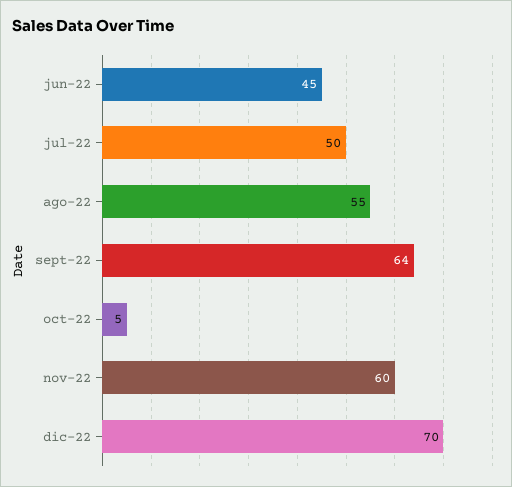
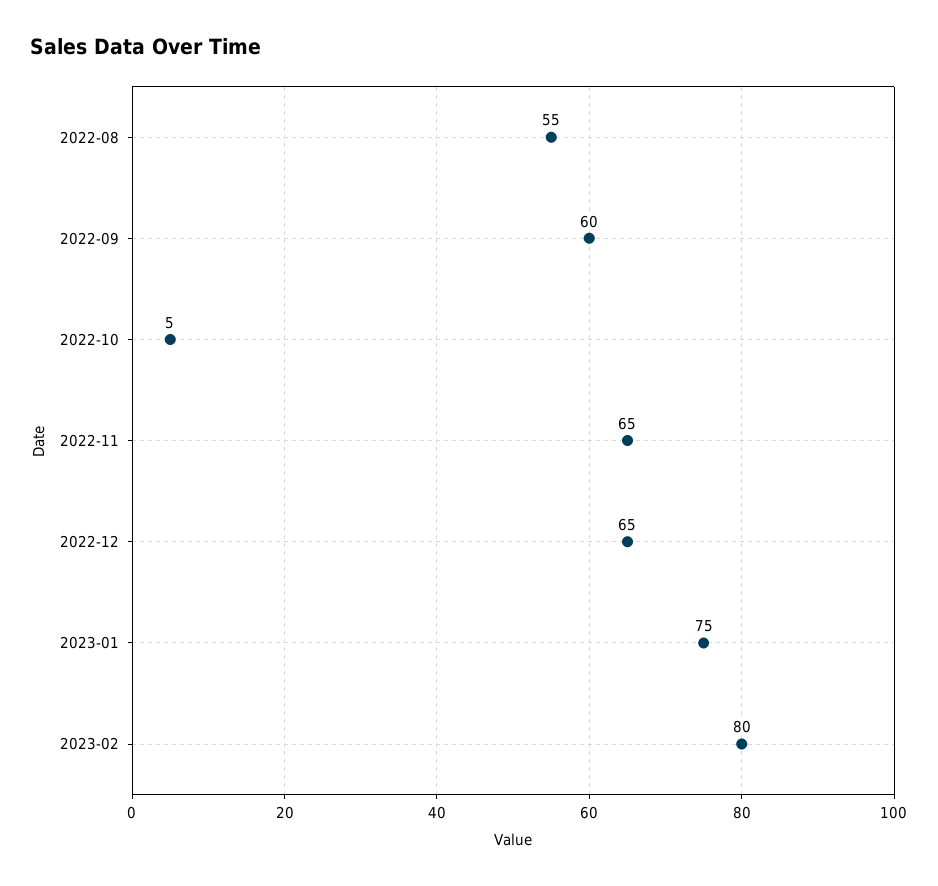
jun-22: 45 -> none
jul-22: 50 -> none
sept-22: 64 -> 60
nov-22: 60 -> 65
dic-22: 70 -> 65
2023-01: none -> 75
2023-02: none -> 80

